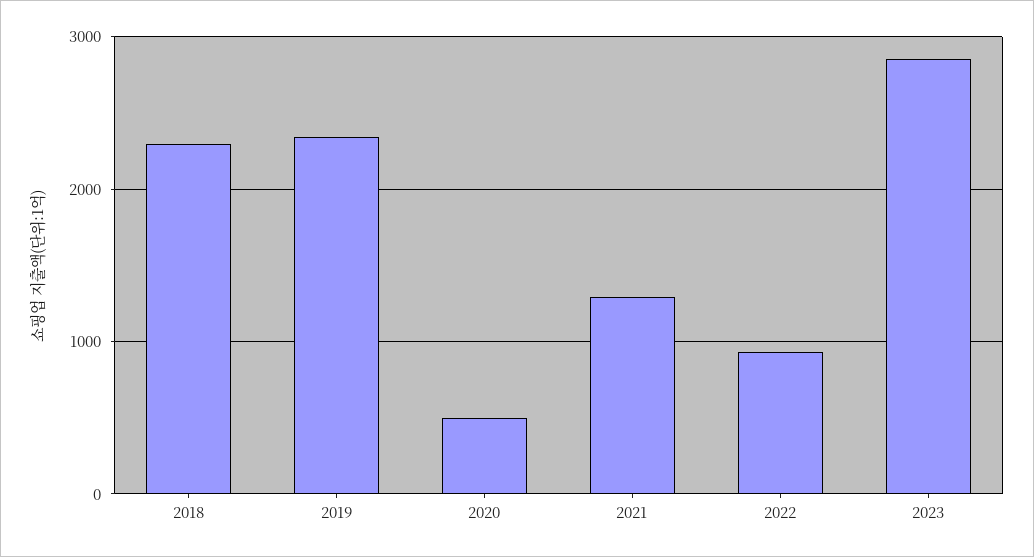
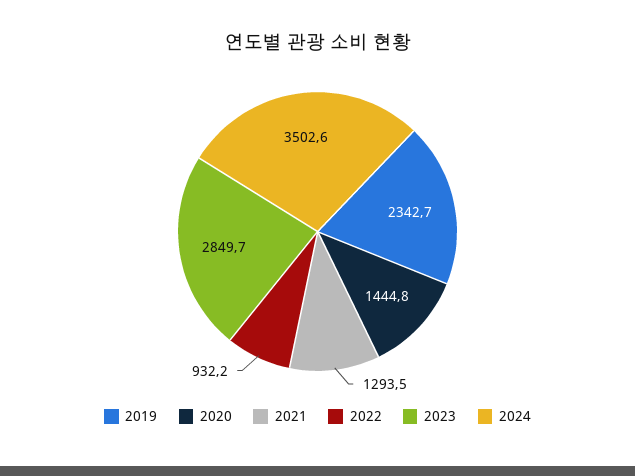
2018: 2300 -> none
2020: 500 -> 1444.8
2024: none -> 3502.6

